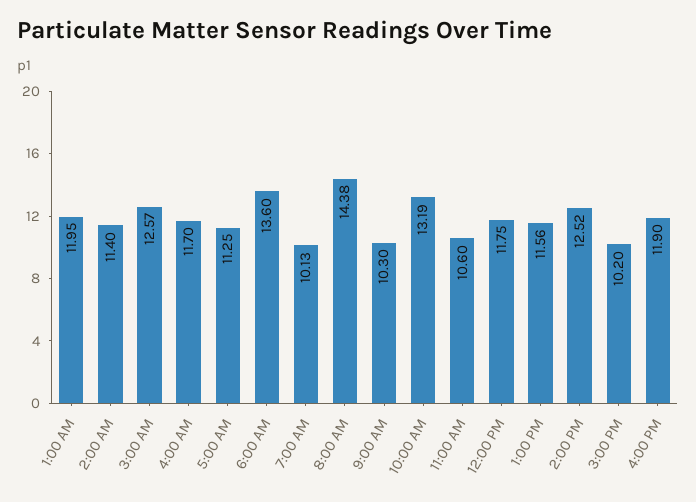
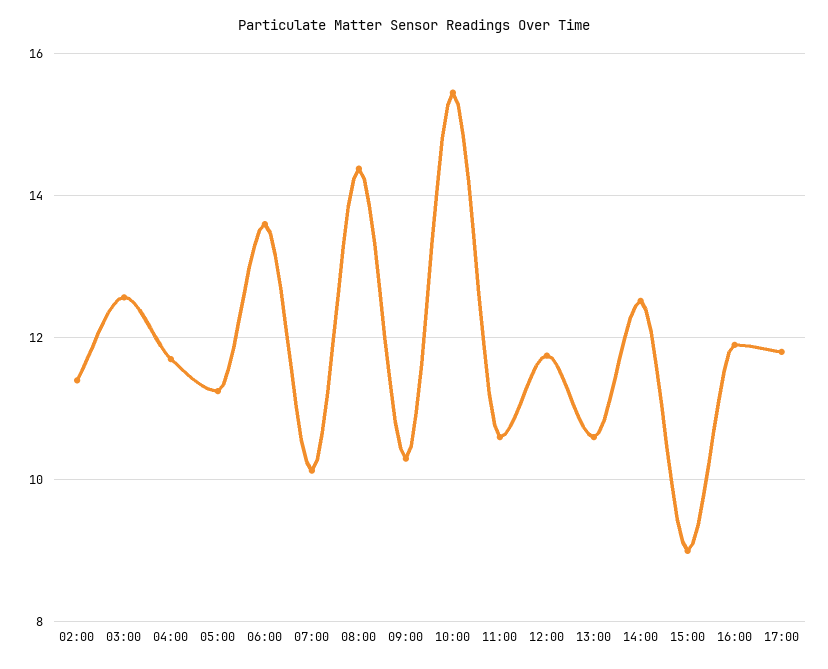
1:00 AM: 11.95 -> none
10:00 AM: 13.19 -> 15.4
1:00 PM: 11.56 -> 10.6
3:00 PM: 10.2 -> 9
17:00: none -> 11.8

